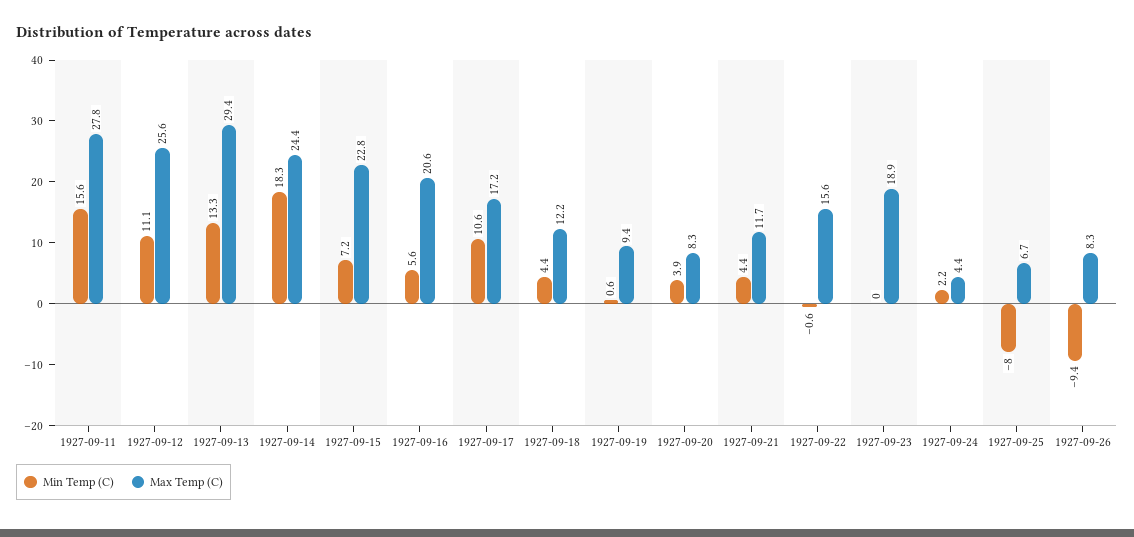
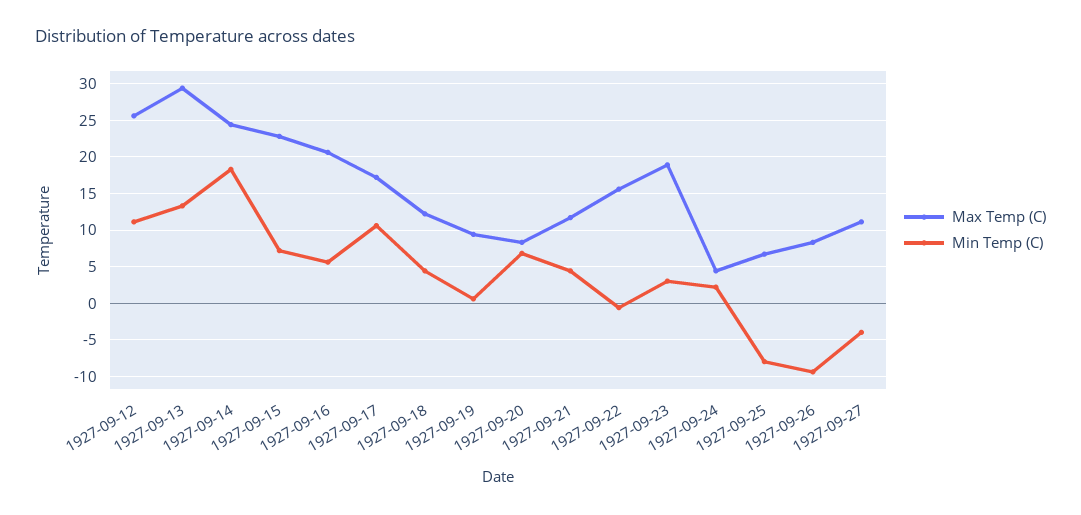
Min Temp (C), 1927-09-11: 15.6 -> none
Max Temp (C), 1927-09-11: 27.8 -> none
Min Temp (C), 1927-09-20: 3.9 -> 7
Min Temp (C), 1927-09-23: 0 -> 3
Max Temp (C), 1927-09-27: none -> 11
Min Temp (C), 1927-09-27: none -> -4

